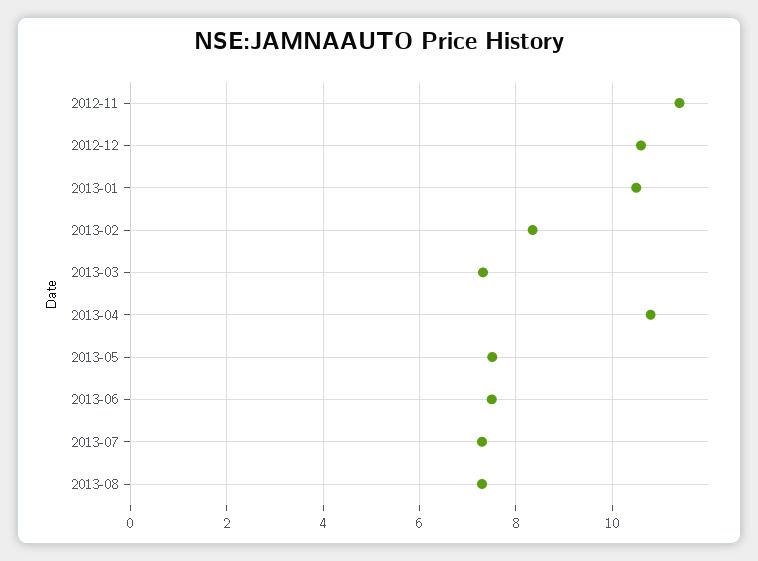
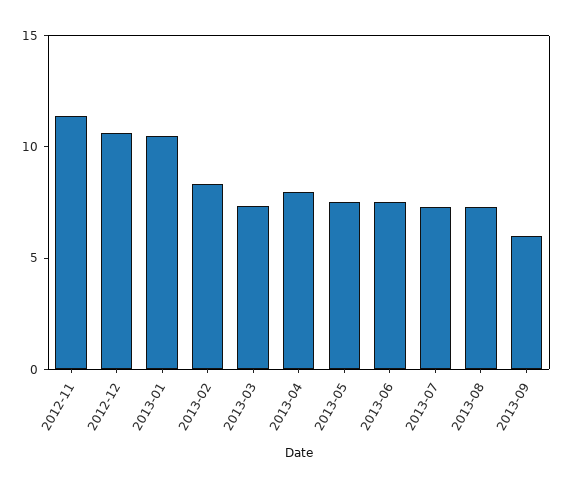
2013-04: 10.8 -> 8
2013-09: none -> 6

